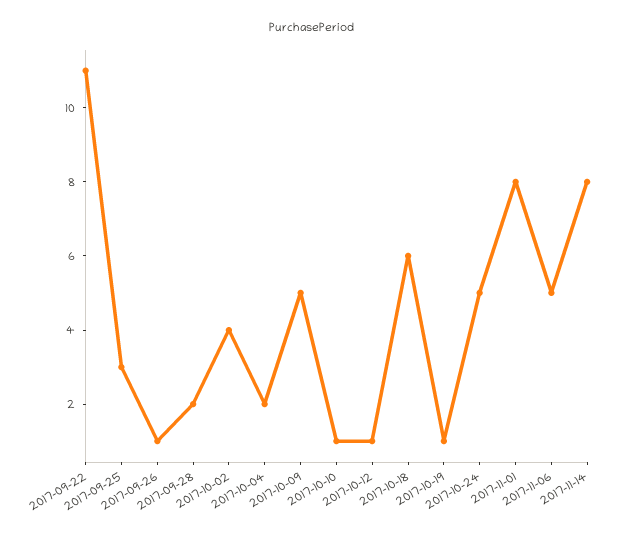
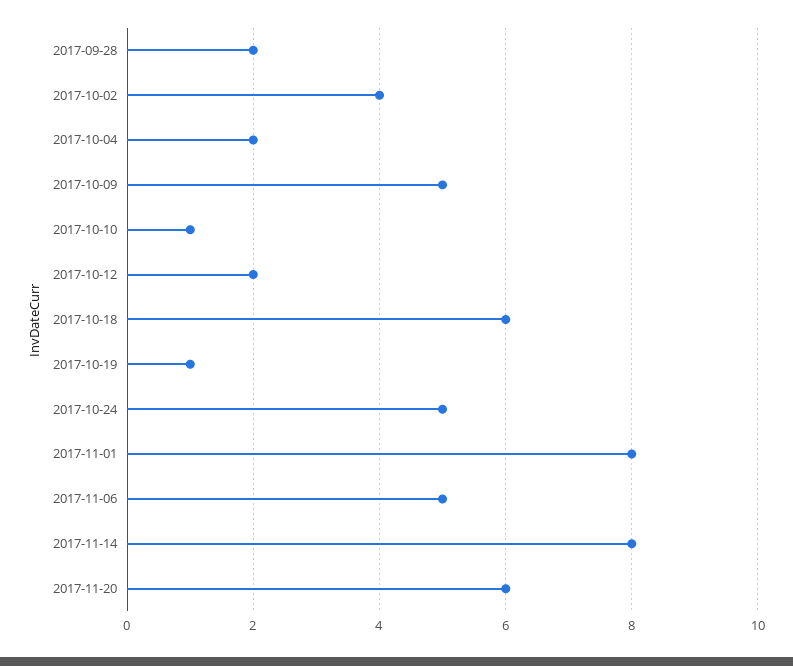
2017-09-22: 11 -> none
2017-09-25: 3 -> none
2017-09-26: 1 -> none
2017-10-12: 1 -> 2
2017-11-20: none -> 6

